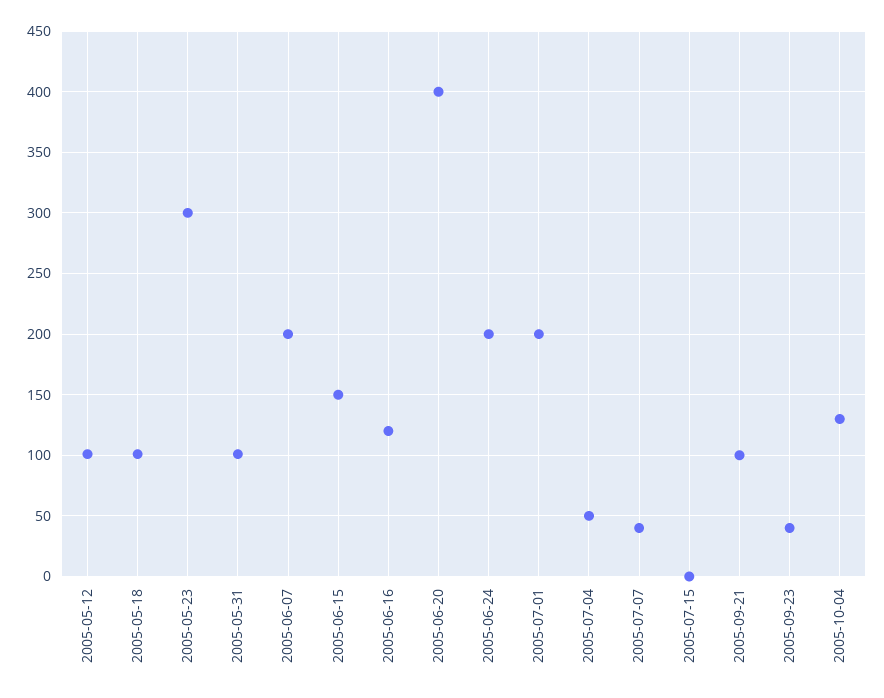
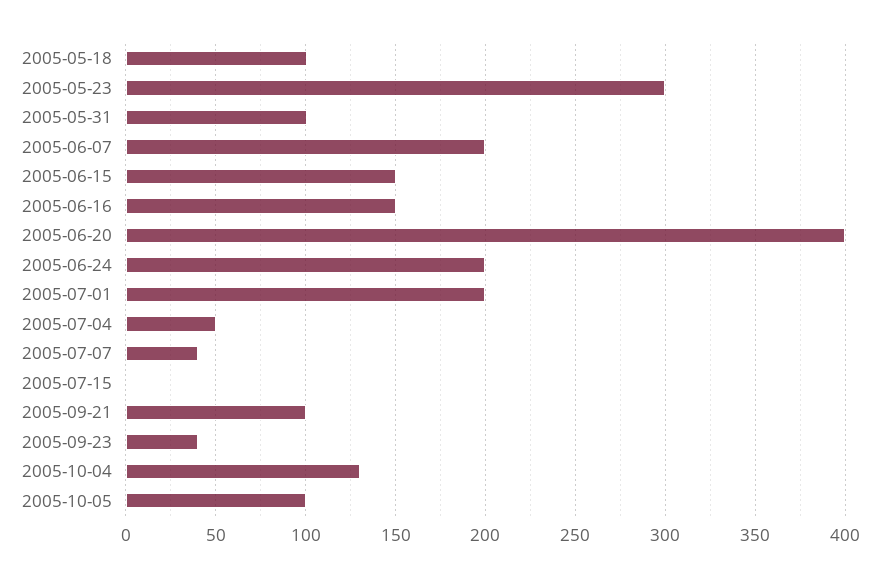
2005-05-12: 100 -> none
2005-06-16: 120 -> 150
2005-10-05: none -> 100

